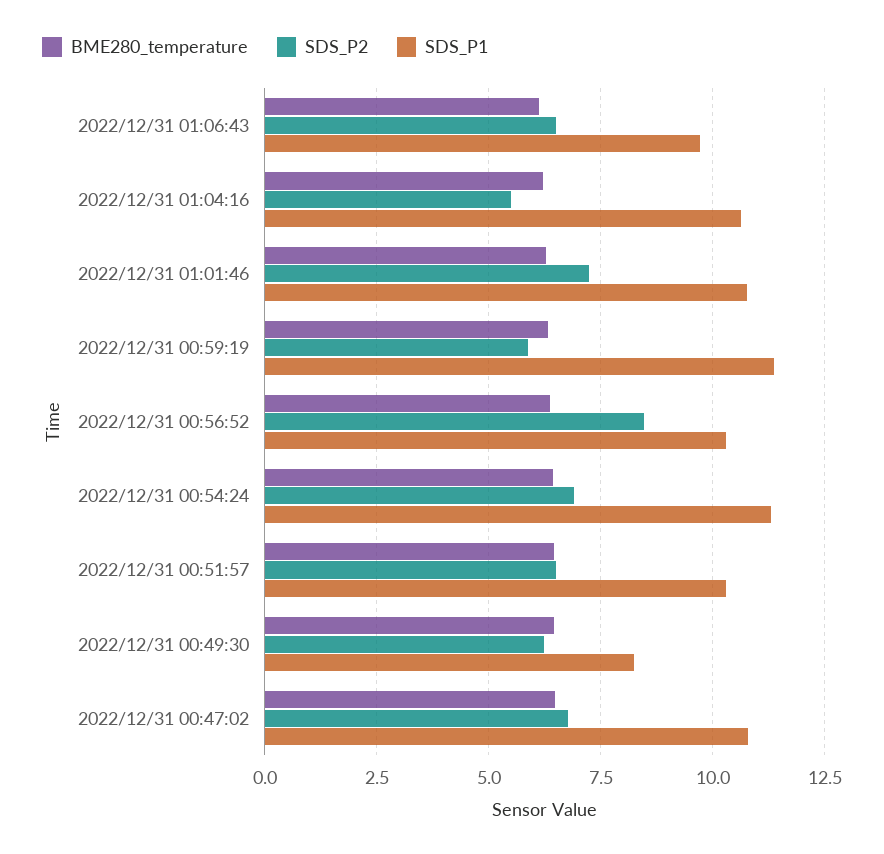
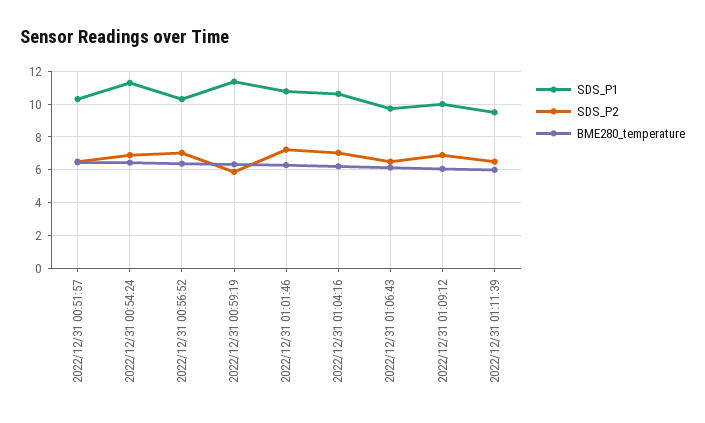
SDS_P2, 2022/12/31 01:04:16: 5.5 -> 7
SDS_P2, 2022/12/31 00:56:52: 8.5 -> 7
BME280_temperature, 2022/12/31 00:49:30: 6.5 -> none
SDS_P2, 2022/12/31 00:49:30: 6.25 -> none
SDS_P1, 2022/12/31 00:49:30: 8.25 -> none
BME280_temperature, 2022/12/31 00:47:02: 6.5 -> none
SDS_P2, 2022/12/31 00:47:02: 6.75 -> none
SDS_P1, 2022/12/31 00:47:02: 10.75 -> none
SDS_P1, 2022/12/31 01:09:12: none -> 10
SDS_P2, 2022/12/31 01:09:12: none -> 7
BME280_temperature, 2022/12/31 01:09:12: none -> 6
SDS_P1, 2022/12/31 01:11:39: none -> 9.5
SDS_P2, 2022/12/31 01:11:39: none -> 6.5
BME280_temperature, 2022/12/31 01:11:39: none -> 6

